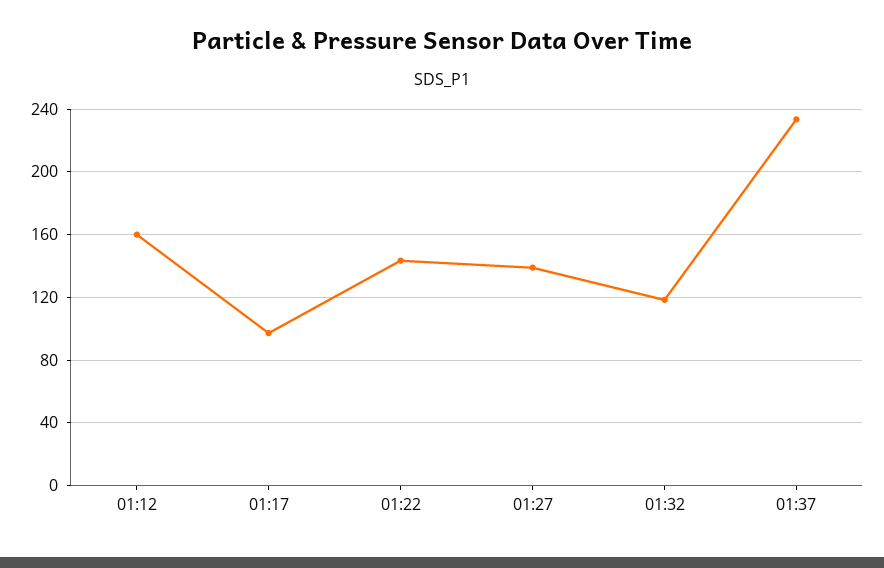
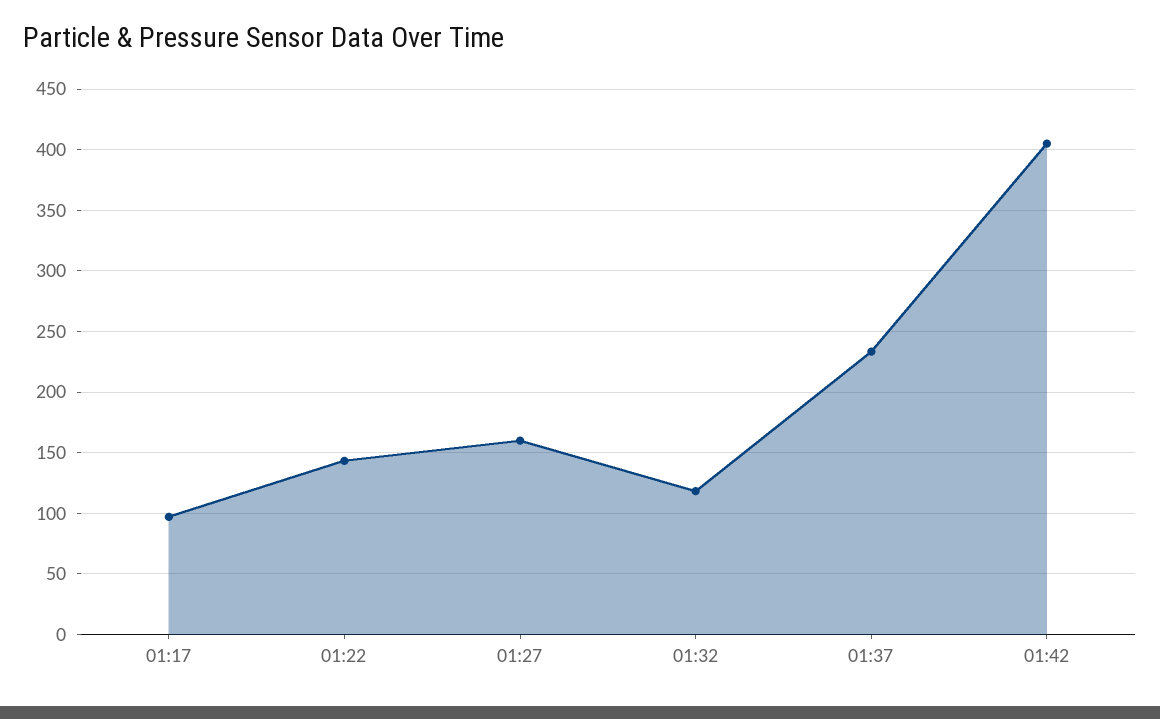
01:12: 160 -> none
01:27: 140 -> 160
01:42: none -> 405

